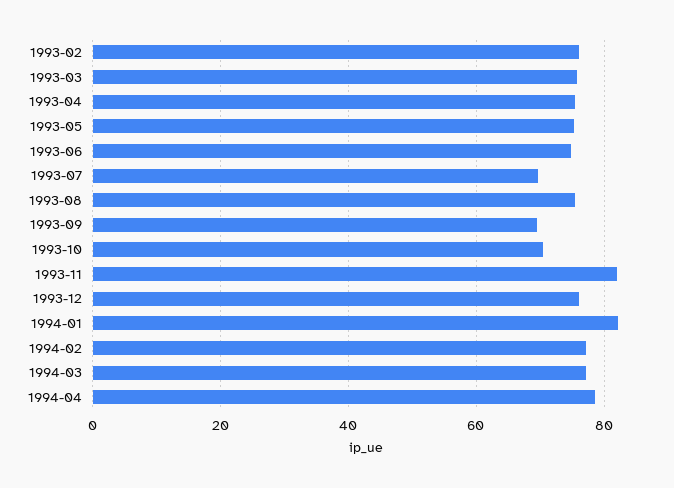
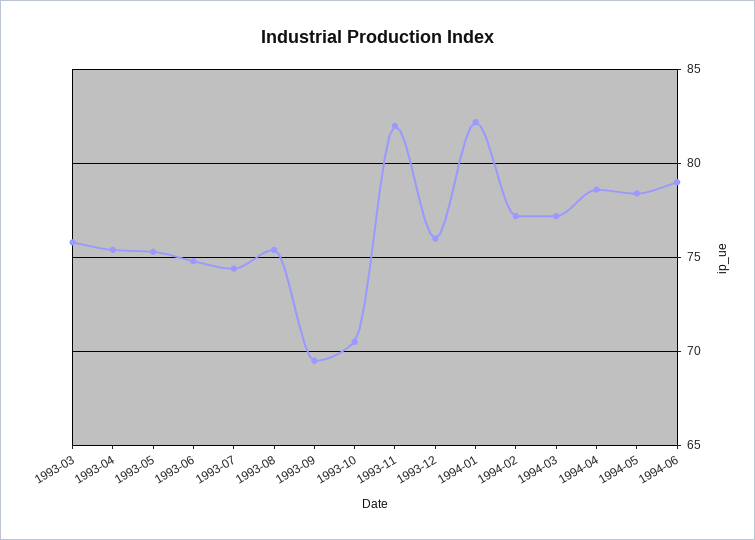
1993-02: 76 -> none
1993-07: 70 -> 74.5
1994-05: none -> 78.5
1994-06: none -> 79

